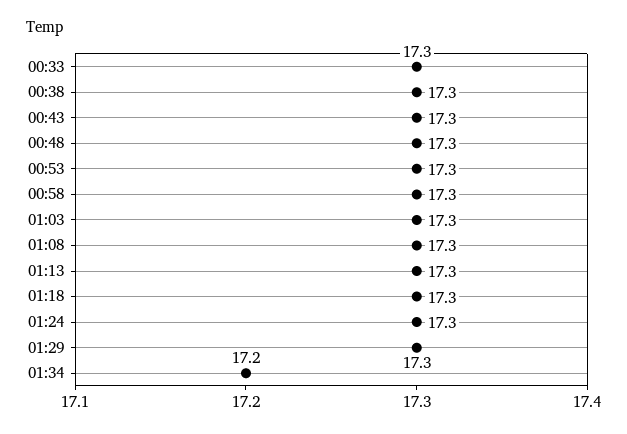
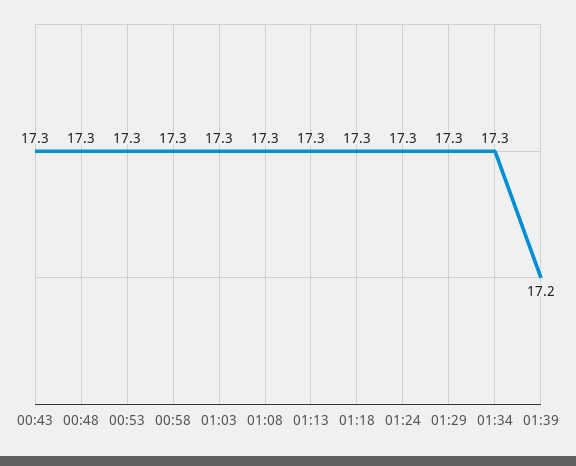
00:33: 17.3 -> none
00:38: 17.3 -> none
01:34: 17.2 -> 17.3
01:39: none -> 17.2

